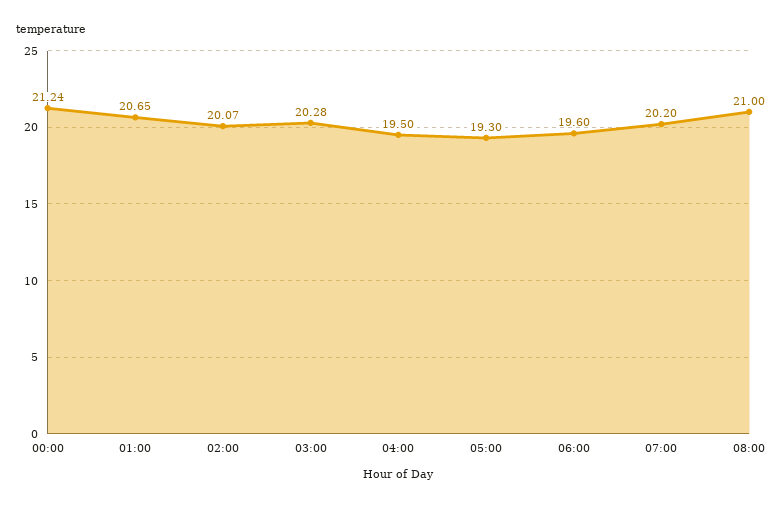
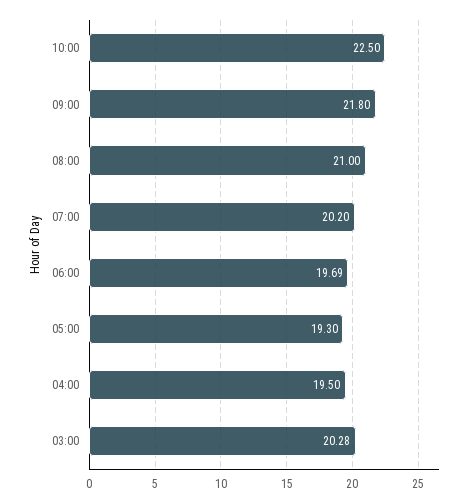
00:00: 21.24 -> none
01:00: 20.65 -> none
02:00: 20.07 -> none
06:00: 19.6 -> 19.69
10:00: none -> 22.5
09:00: none -> 21.8

